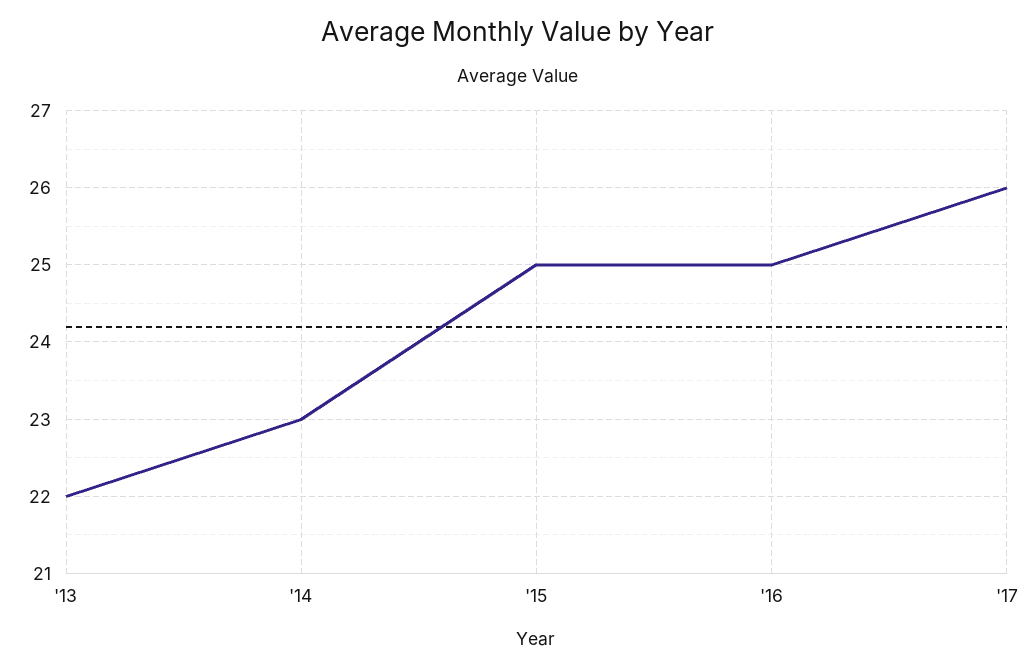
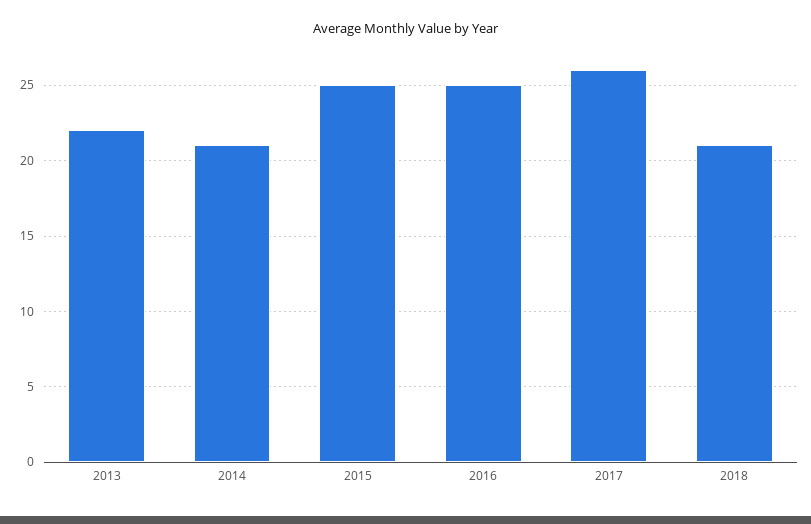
'14: 23 -> 21
2018: none -> 21

